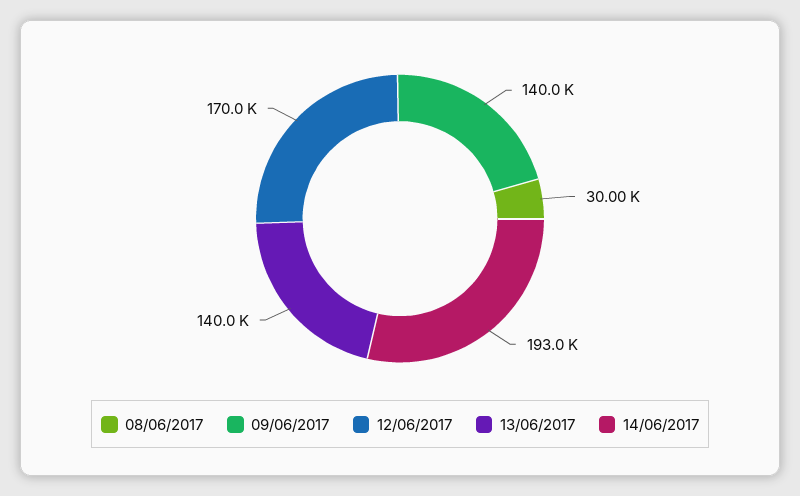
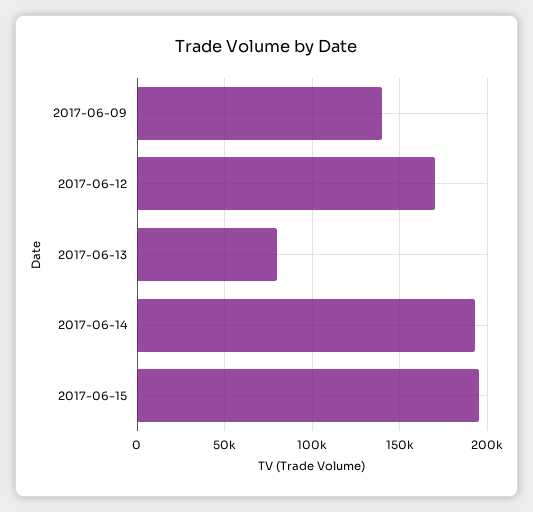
08/06/2017: 30000 -> none
13/06/2017: 140000 -> 80000
2017-06-15: none -> 195000

